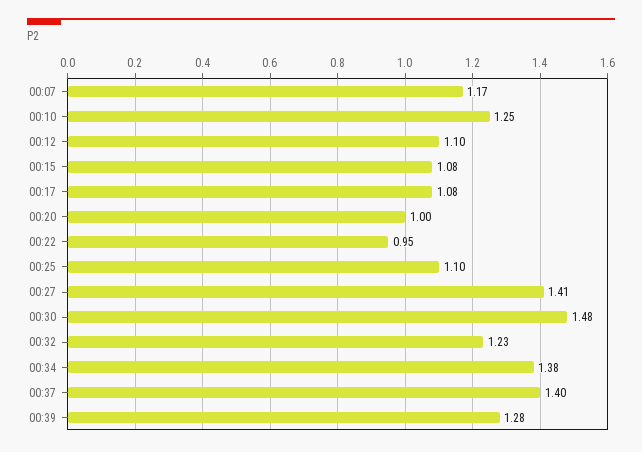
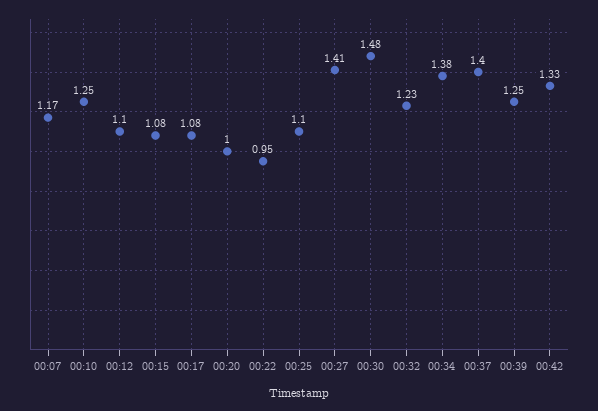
00:39: 1.28 -> 1.25
00:42: none -> 1.33

